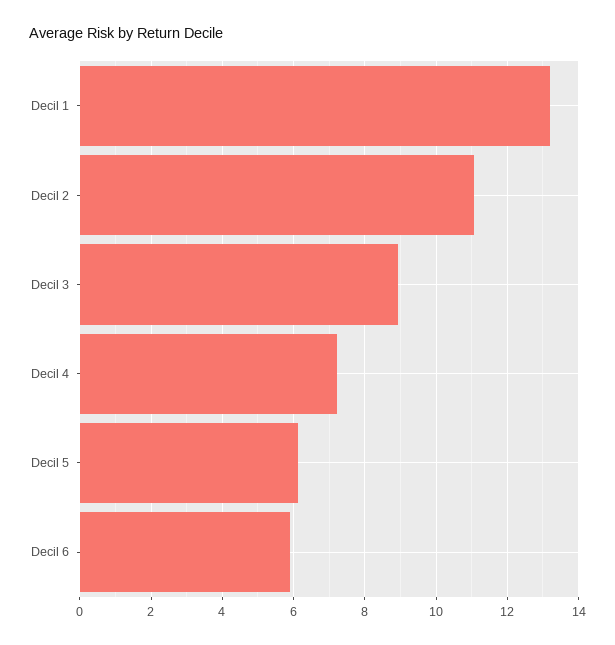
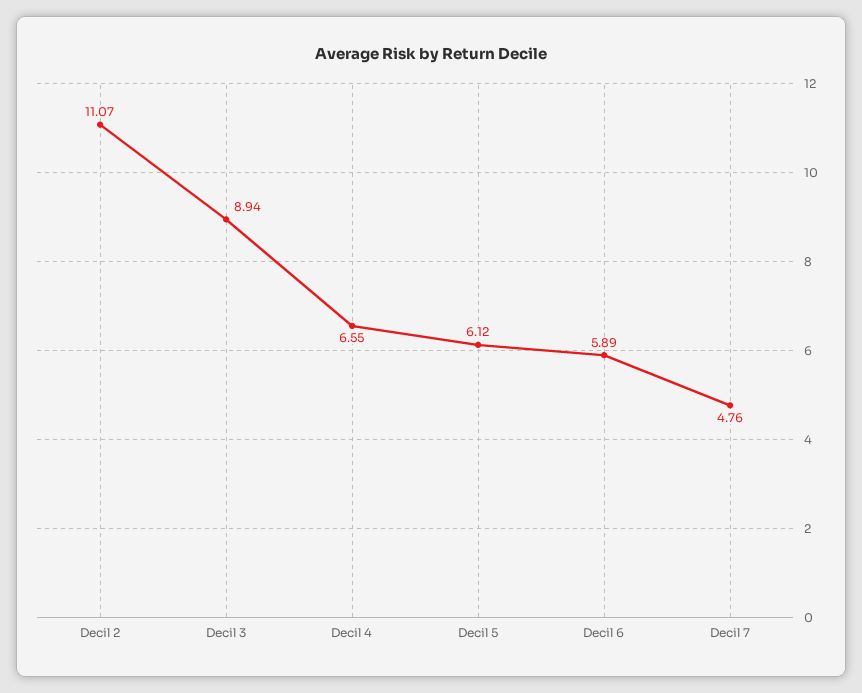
Decil 1: 13.2 -> none
Decil 4: 7.2 -> 6.55
Decil 7: none -> 4.76

